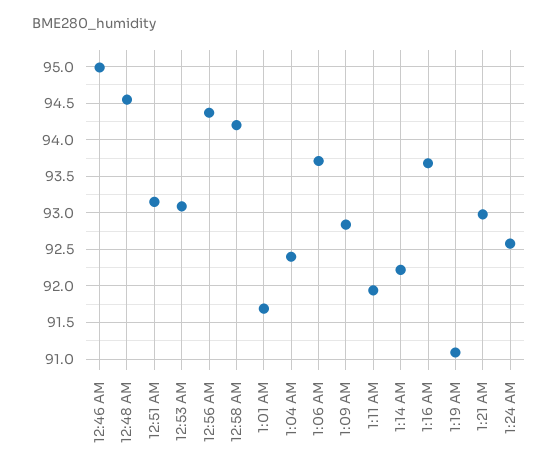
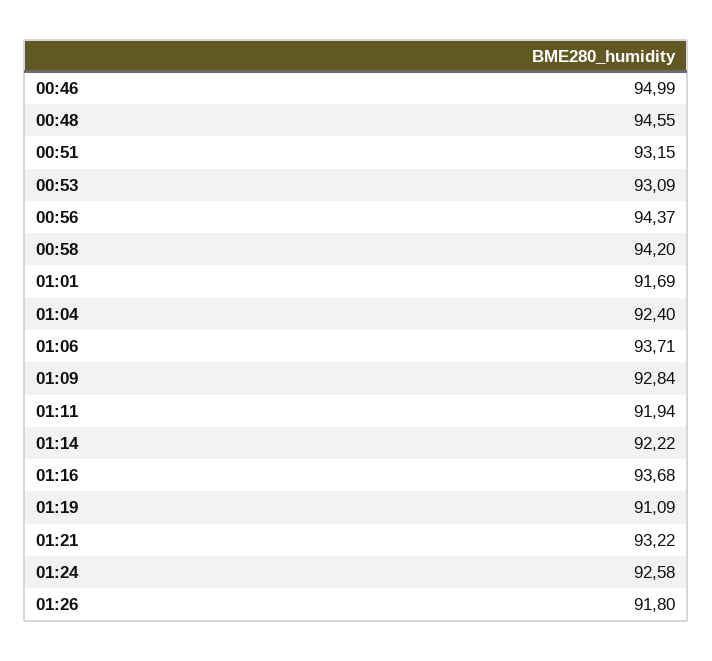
1:21 AM: 93 -> 93.22
01:26: none -> 91.8

